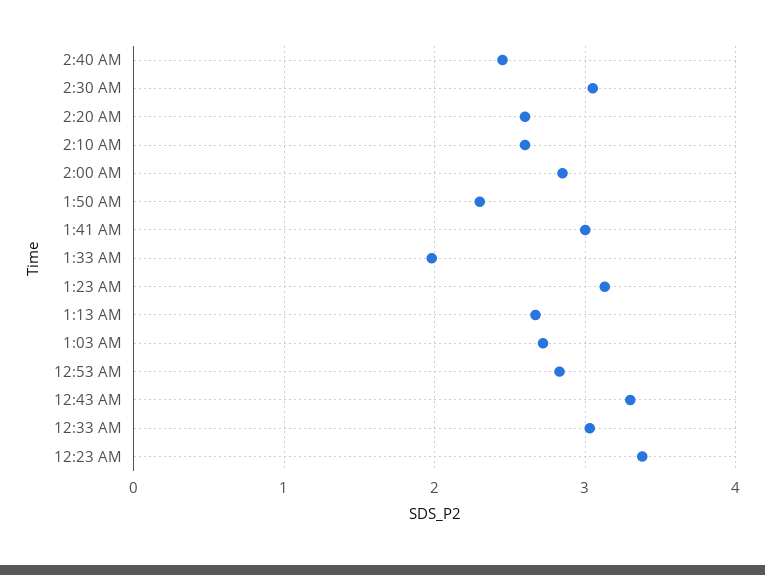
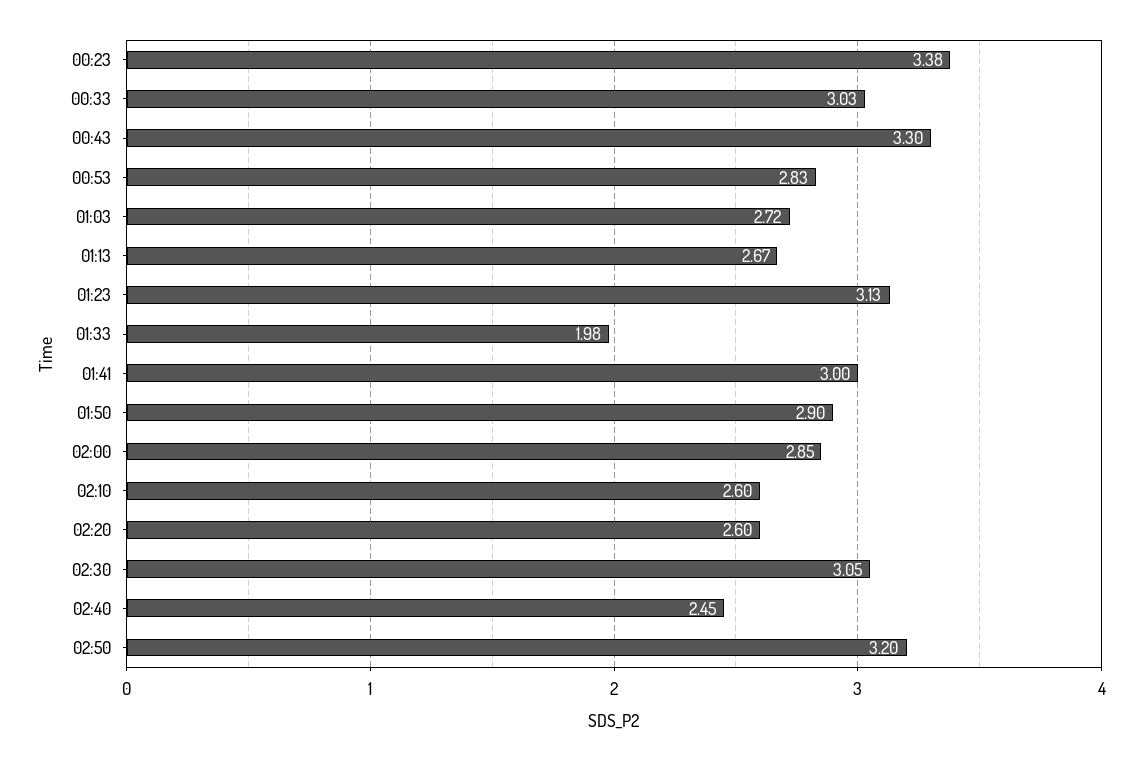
1:50 AM: 2.3 -> 2.9
02:50: none -> 3.2

